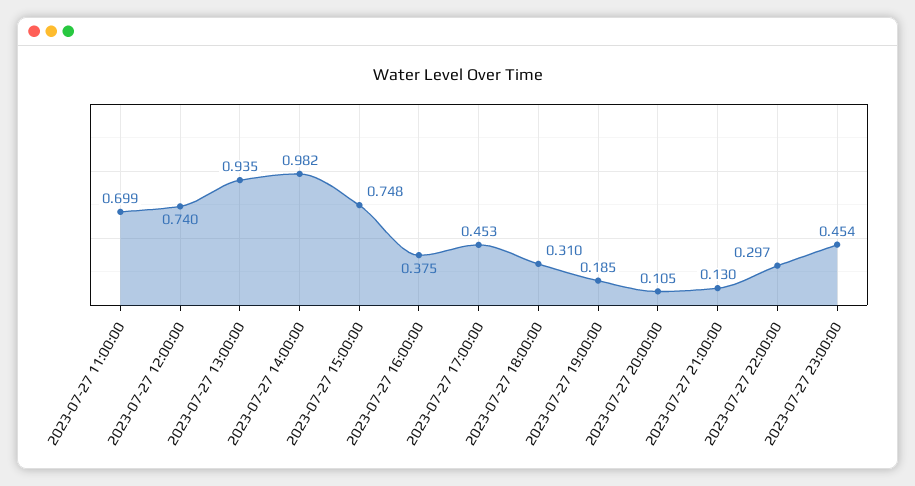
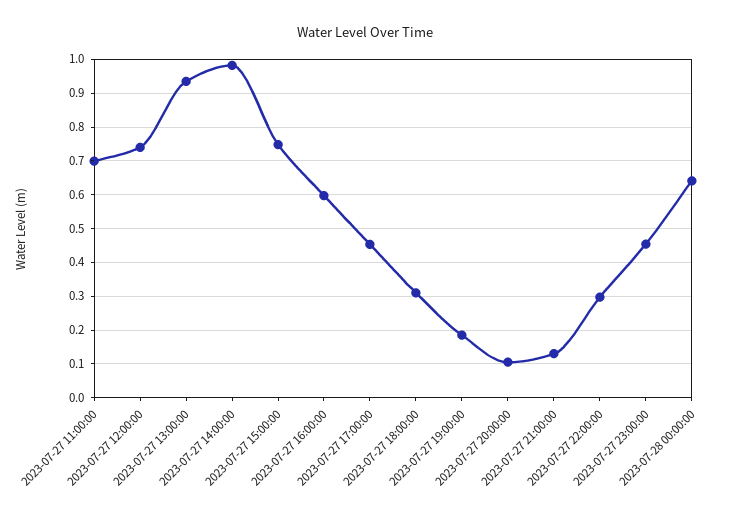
2023-07-27 16:00:00: 0.375 -> 0.6
2023-07-28 00:00:00: none -> 0.64

